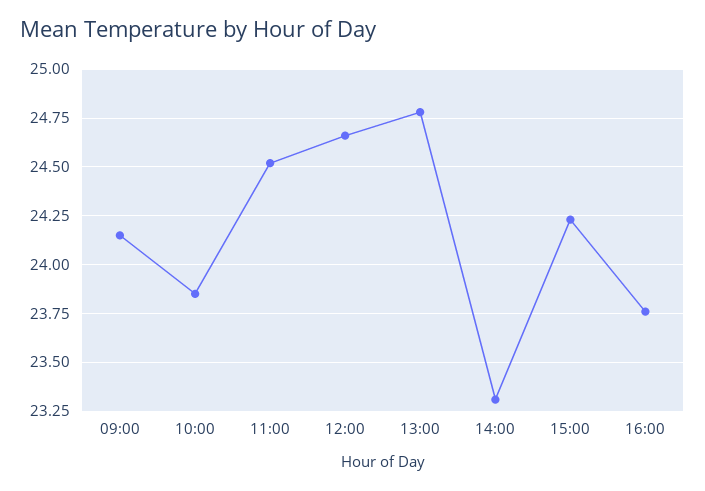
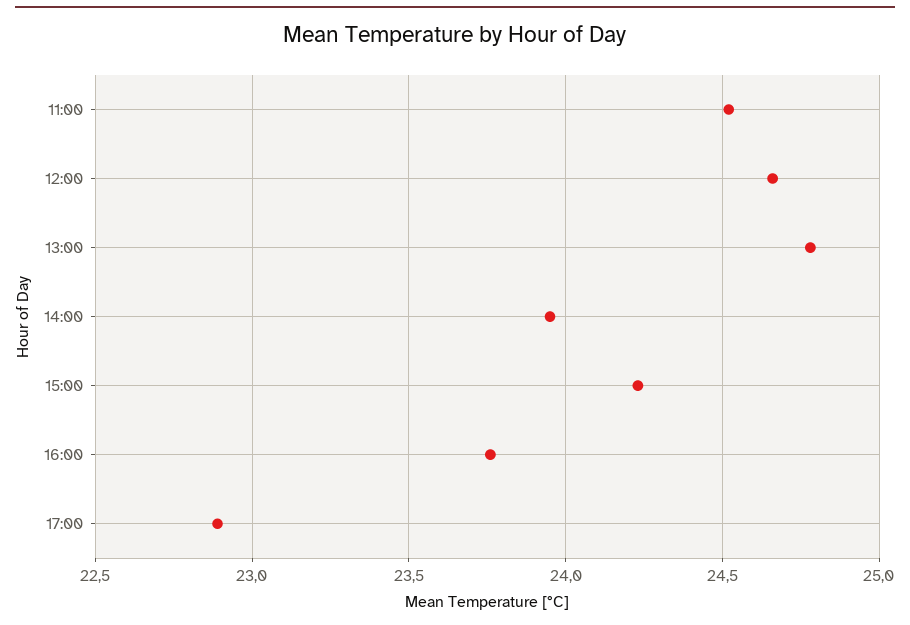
09:00: 24.15 -> none
10:00: 23.85 -> none
14:00: 23.3 -> 23.95
17:00: none -> 22.9

